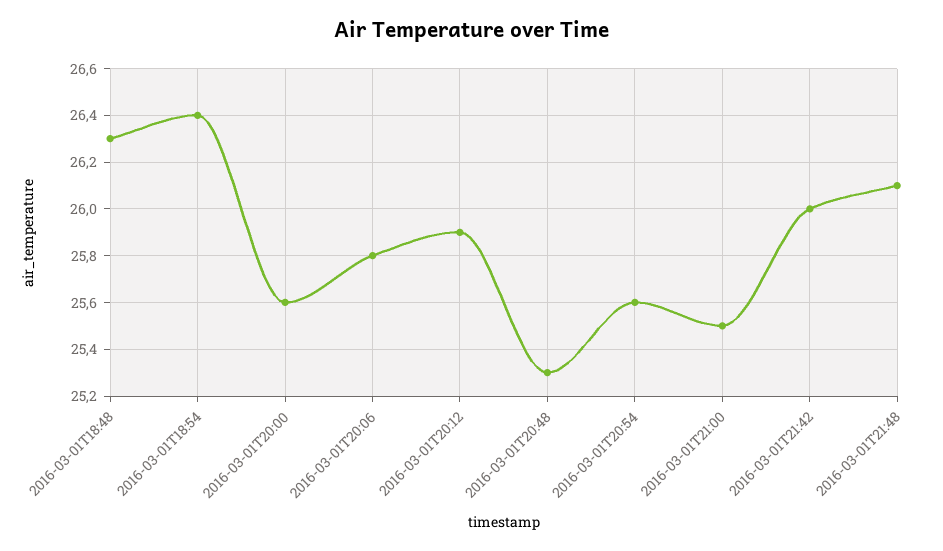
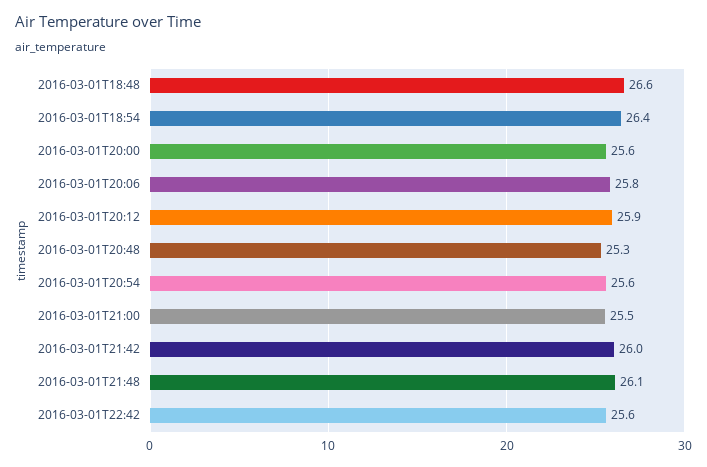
2016-03-01T18:48: 26.3 -> 26.6
2016-03-01T22:42: none -> 25.6

